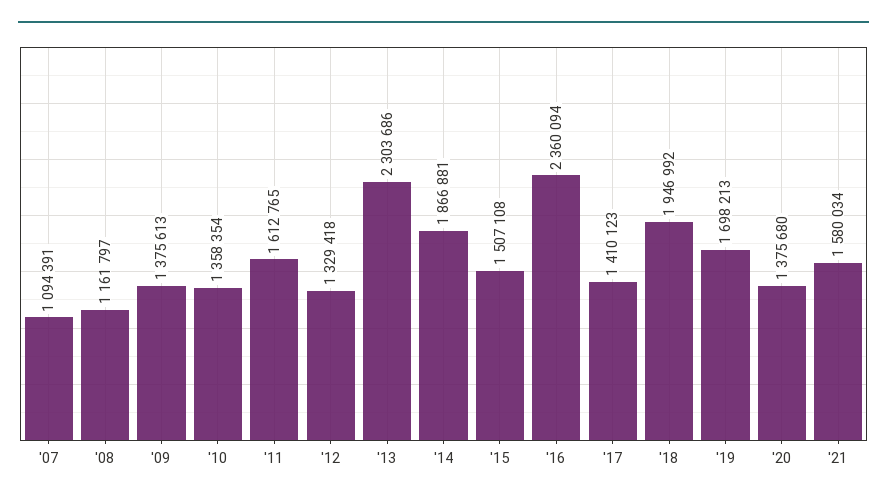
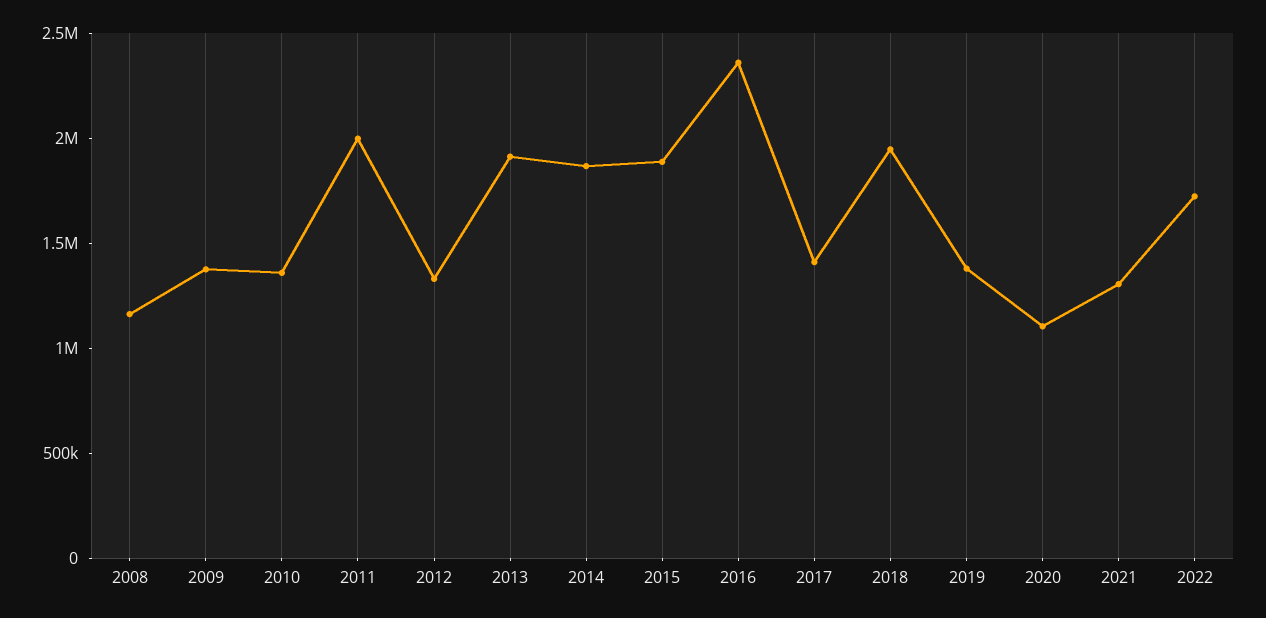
'07: 1094391 -> none
'11: 1612765 -> 2000000
'13: 2303686 -> 1900000
'15: 1507108 -> 1900000
'19: 1698213 -> 1400000
'20: 1375680 -> 1100000
'21: 1580034 -> 1300000
2022: none -> 1700000

